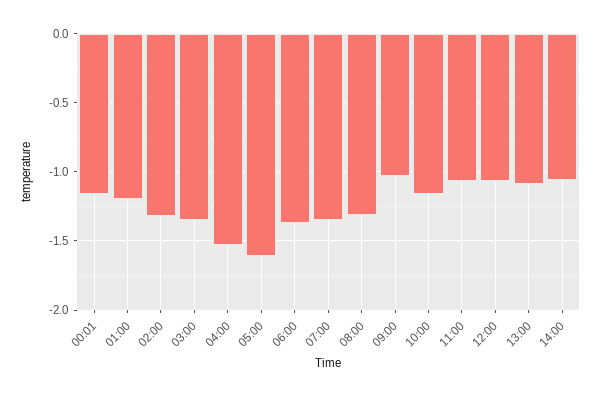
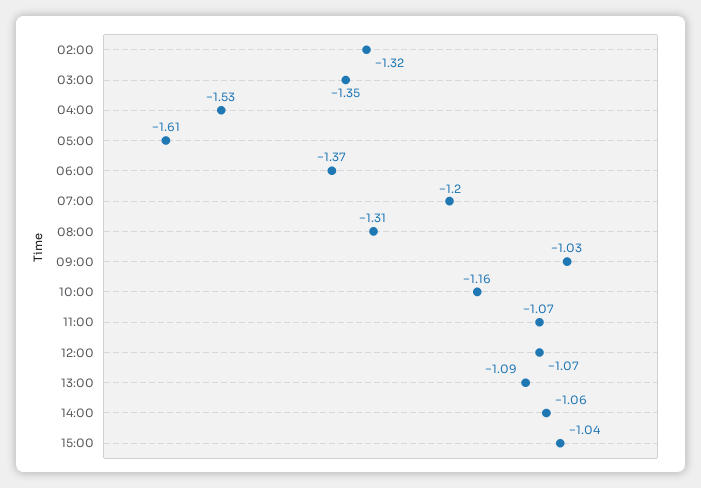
00:01: -1.15 -> none
01:00: -1.2 -> none
07:00: -1.35 -> -1.2
15:00: none -> -1.04

